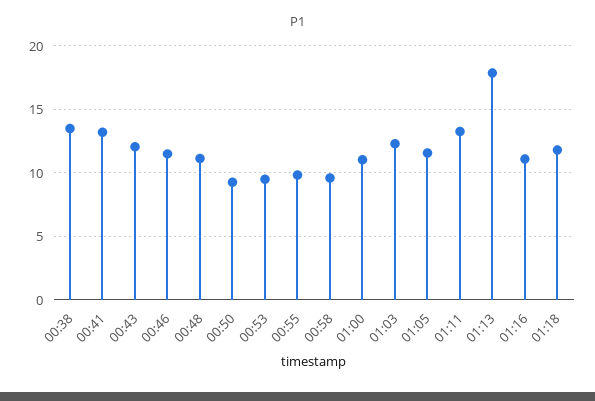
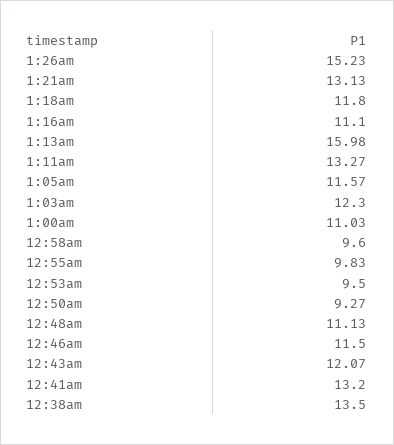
01:13: 18 -> 15.98
1:26am: none -> 15.23
1:21am: none -> 13.13

